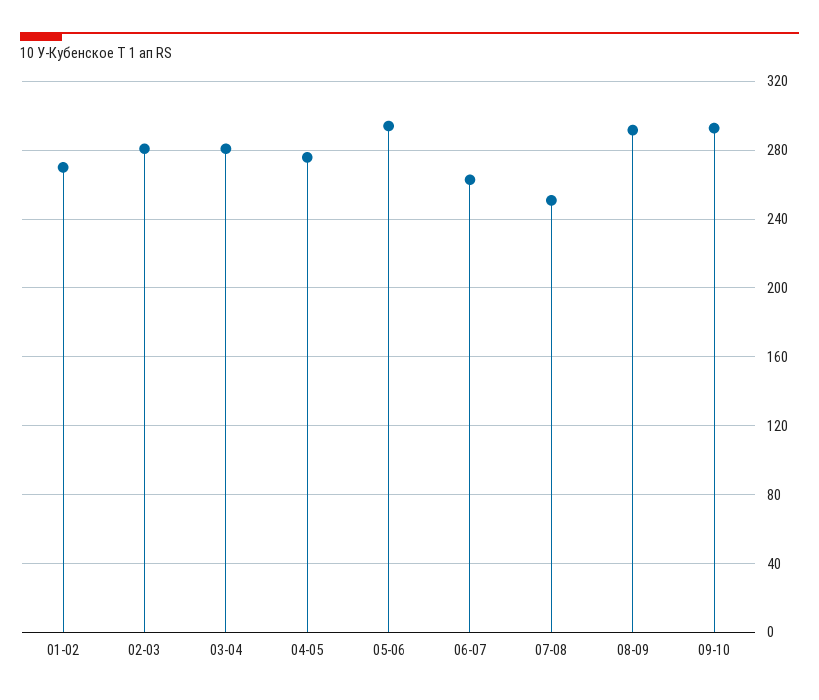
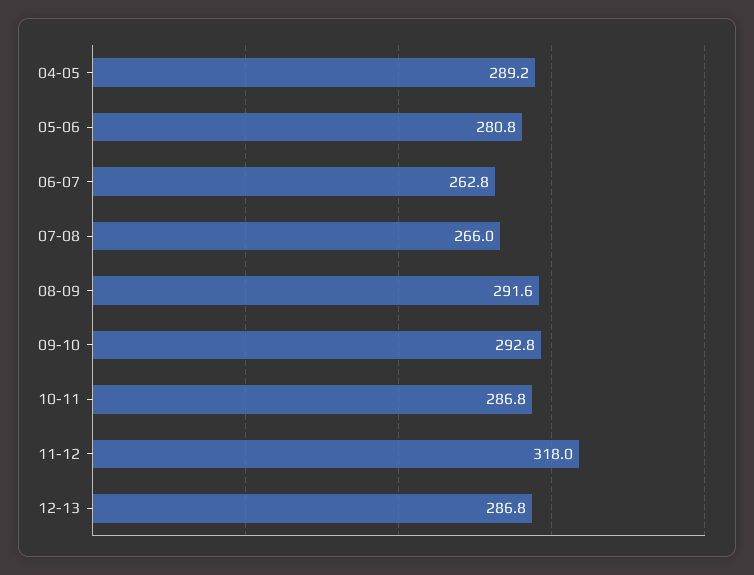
01-02: 270 -> none
02-03: 280 -> none
03-04: 280 -> none
04-05: 275 -> 289.2
05-06: 295 -> 280.8
07-08: 250 -> 266
10-11: none -> 286.8
11-12: none -> 318
12-13: none -> 286.8

